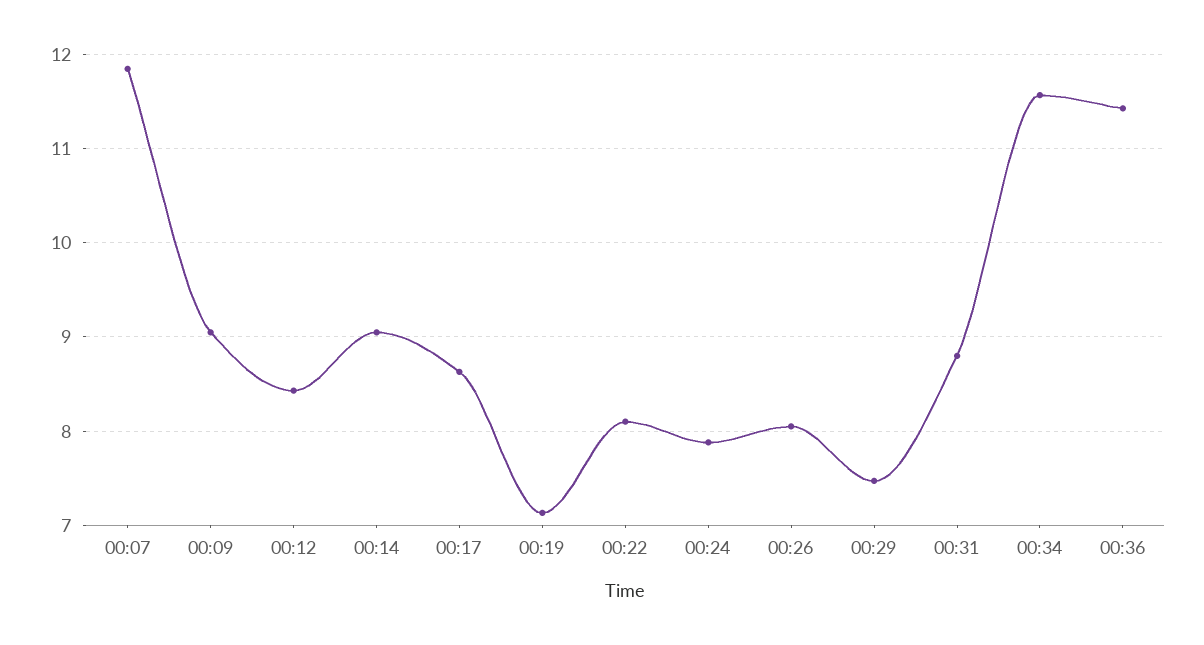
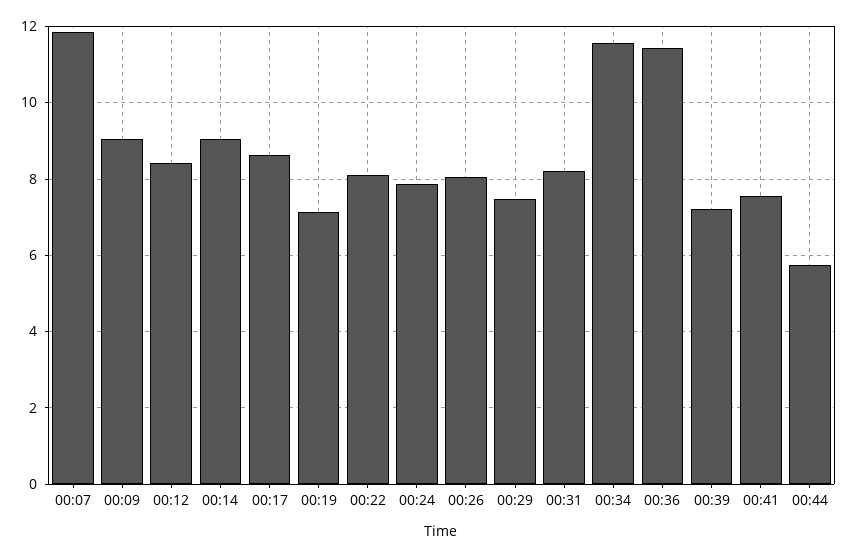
00:31: 8.8 -> 8.2
00:39: none -> 7.2
00:41: none -> 7.6
00:44: none -> 5.8

